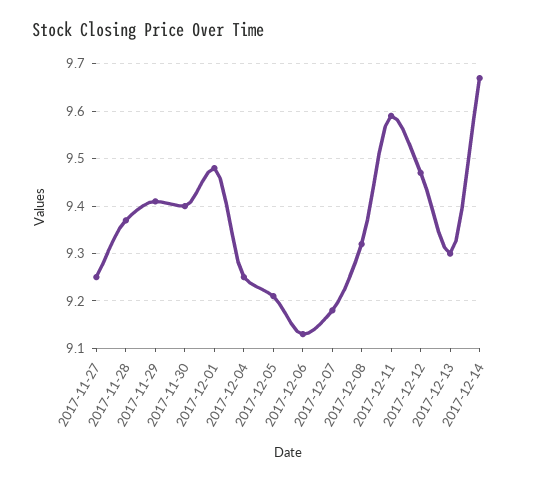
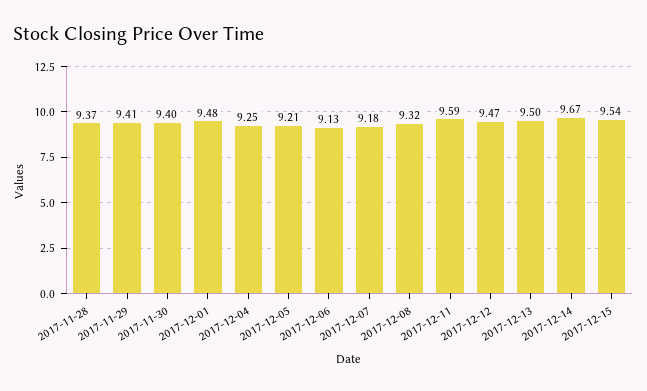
2017-11-27: 9.25 -> none
2017-12-13: 9.3 -> 9.5
2017-12-15: none -> 9.54

